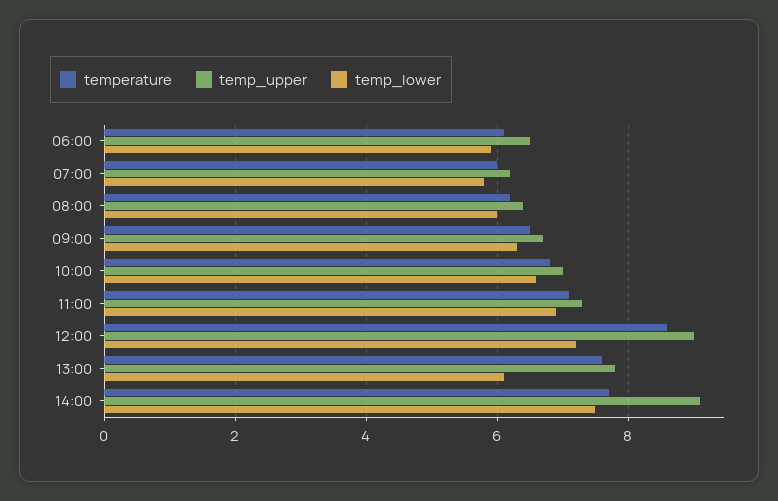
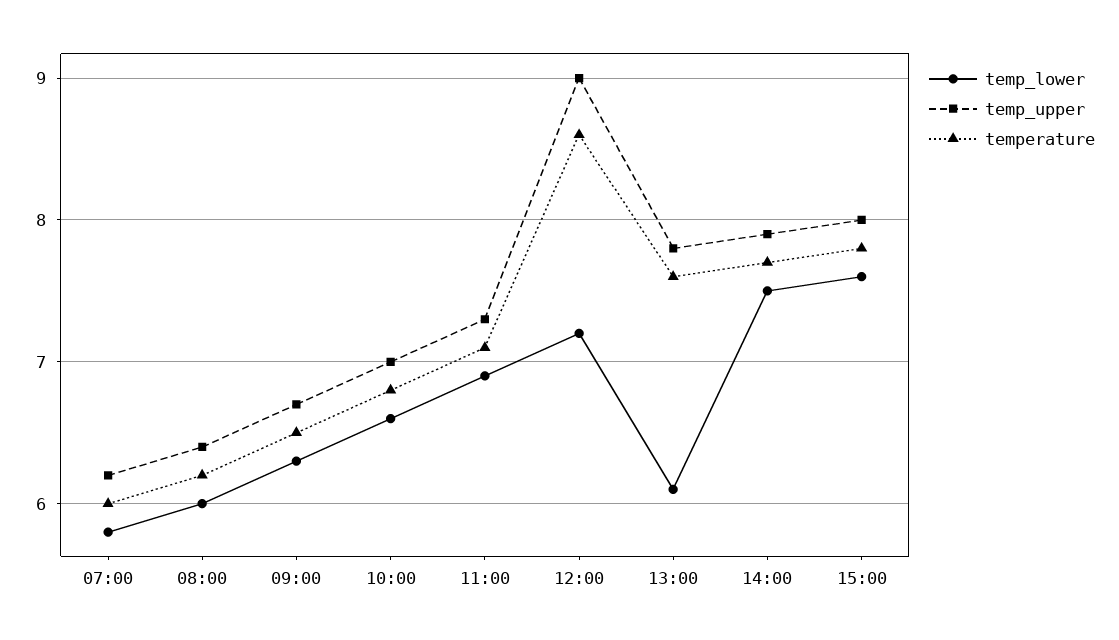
temperature, 06:00: 6 -> none
temp_upper, 06:00: 6.5 -> none
temp_lower, 06:00: 6 -> none
temp_upper, 14:00: 9 -> 7.9
temp_lower, 15:00: none -> 7.6
temp_upper, 15:00: none -> 8
temperature, 15:00: none -> 7.8

